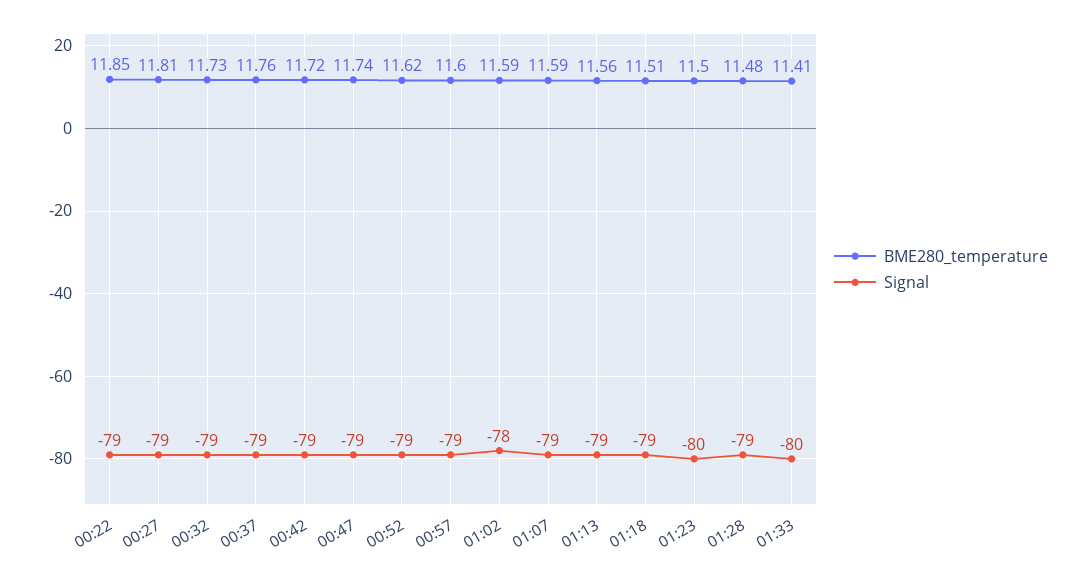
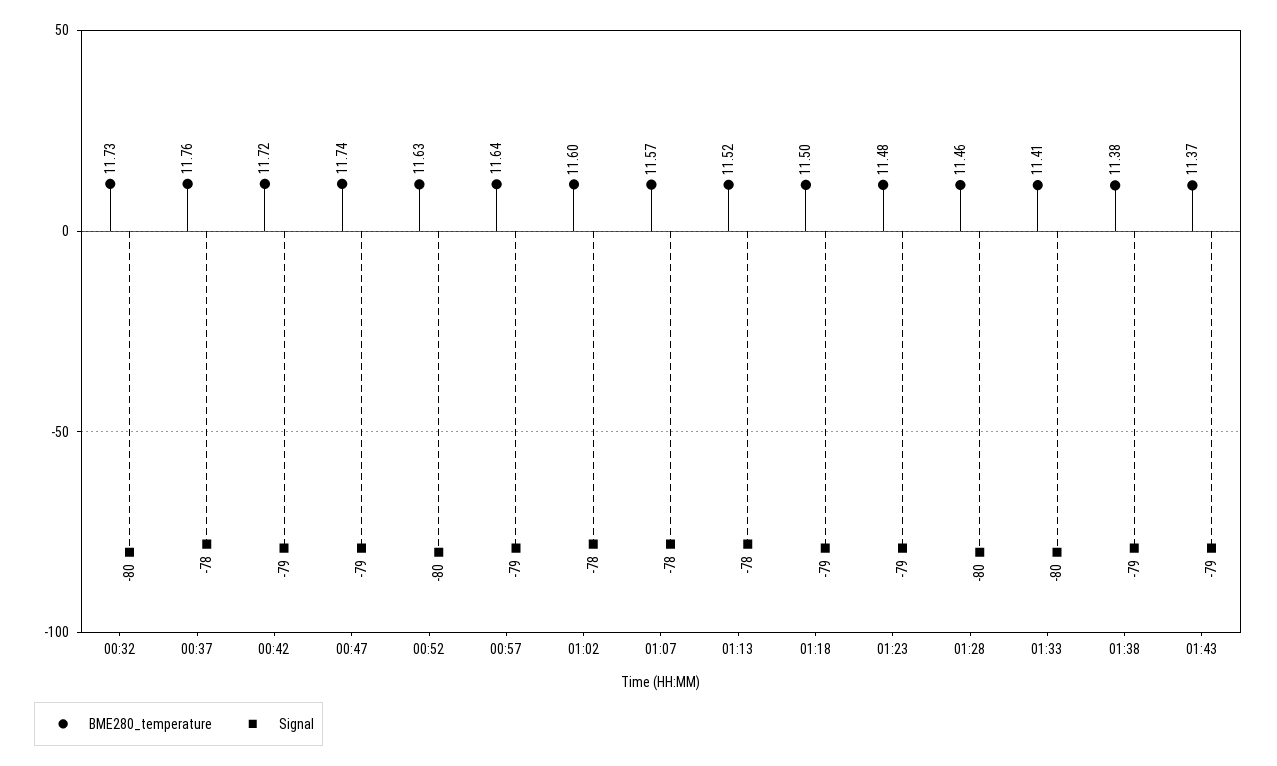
BME280_temperature, 00:22: 11.85 -> none
Signal, 00:22: -79 -> none
BME280_temperature, 00:27: 11.81 -> none
Signal, 00:27: -79 -> none
Signal, 00:32: -79 -> -80
Signal, 00:37: -79 -> -78
BME280_temperature, 00:52: 11.62 -> 11.63
Signal, 00:52: -79 -> -80
BME280_temperature, 00:57: 11.6 -> 11.64
BME280_temperature, 01:02: 11.59 -> 11.6
BME280_temperature, 01:07: 11.59 -> 11.57
Signal, 01:07: -79 -> -78
BME280_temperature, 01:13: 11.56 -> 11.52
Signal, 01:13: -79 -> -78
BME280_temperature, 01:18: 11.51 -> 11.5
BME280_temperature, 01:23: 11.5 -> 11.48
Signal, 01:23: -80 -> -79
BME280_temperature, 01:28: 11.48 -> 11.46
Signal, 01:28: -79 -> -80
BME280_temperature, 01:38: none -> 11.38
Signal, 01:38: none -> -79
BME280_temperature, 01:43: none -> 11.37
Signal, 01:43: none -> -79

